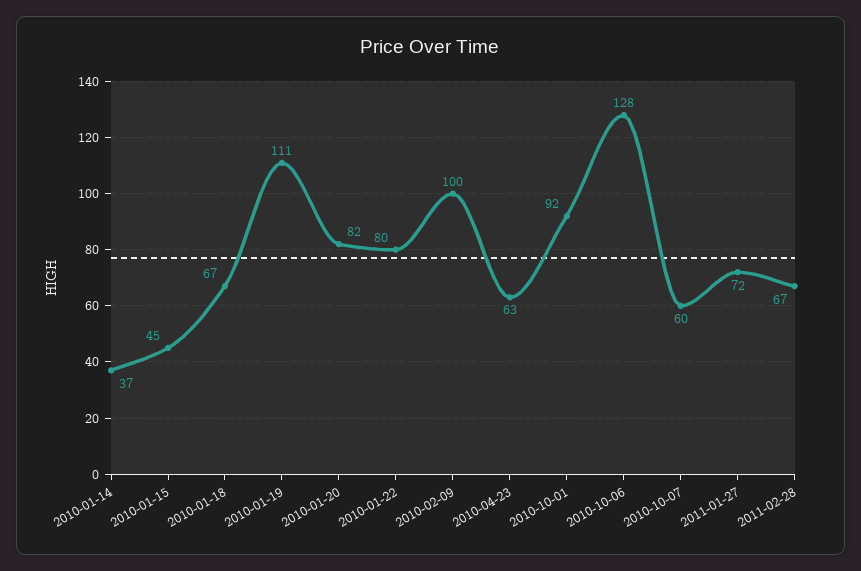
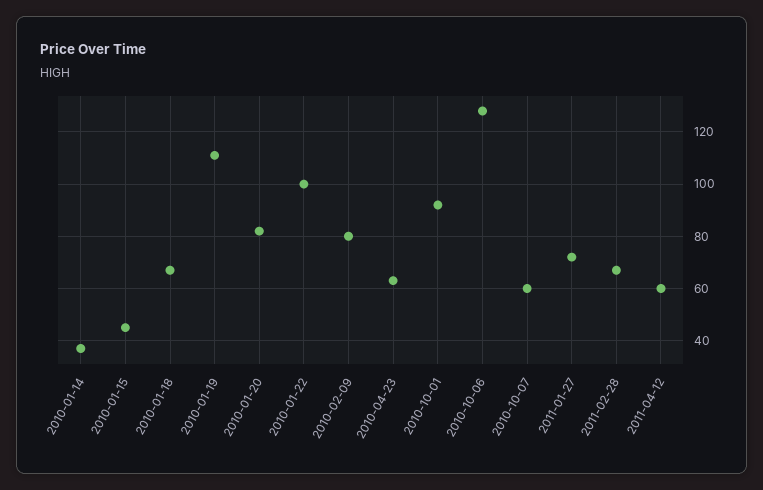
2010-01-22: 80 -> 100
2010-02-09: 100 -> 80
2011-04-12: none -> 60

